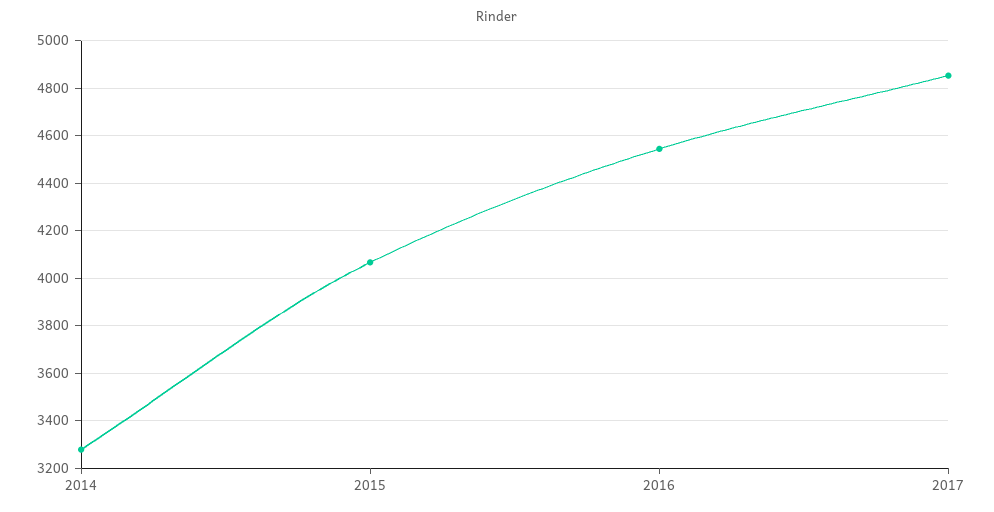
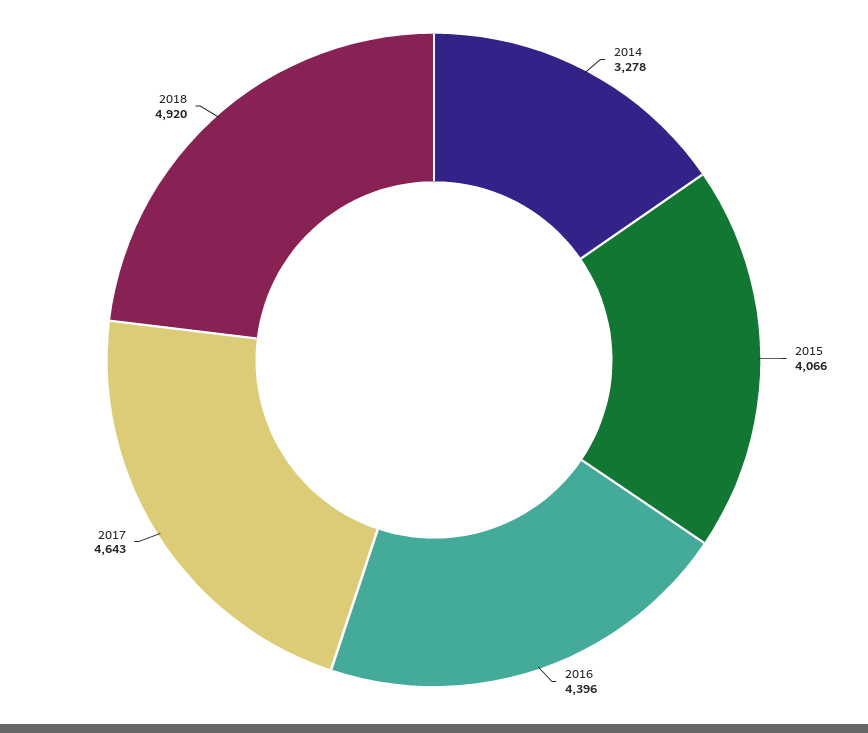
2016: 4550 -> 4396
2017: 4850 -> 4643
2018: none -> 4920

